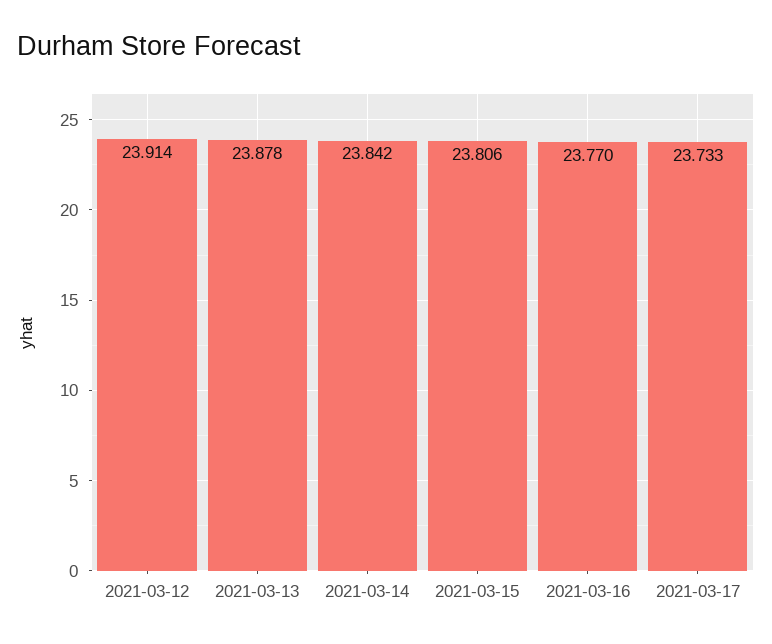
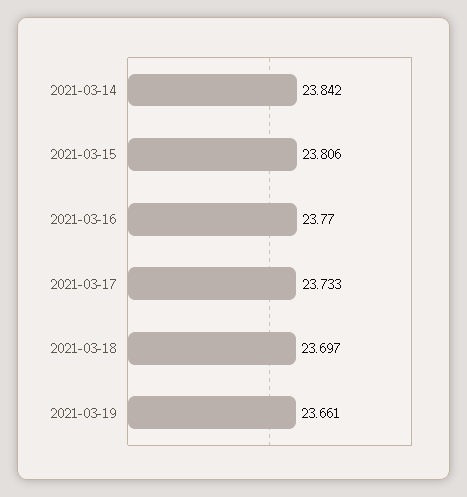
2021-03-12: 23.914 -> none
2021-03-13: 23.878 -> none
2021-03-18: none -> 23.697
2021-03-19: none -> 23.661

